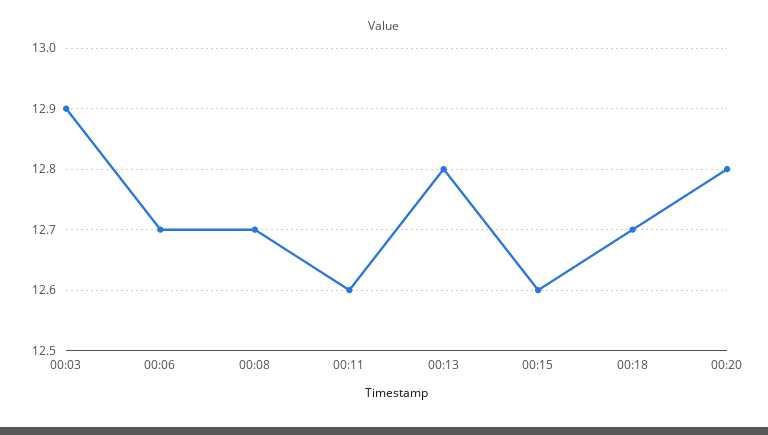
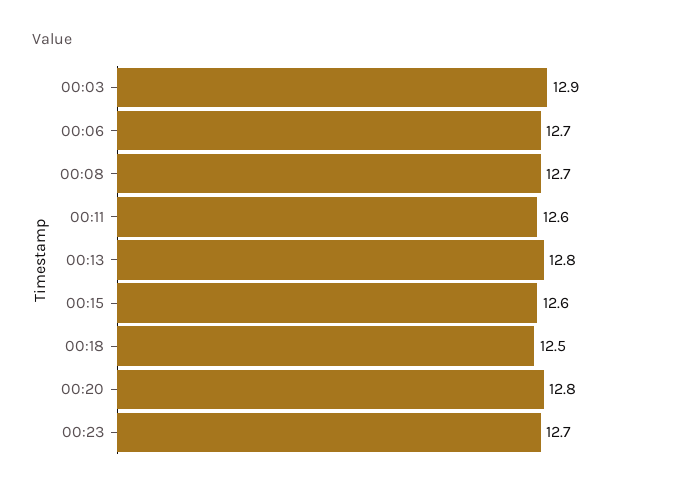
00:18: 12.7 -> 12.5
00:23: none -> 12.7

